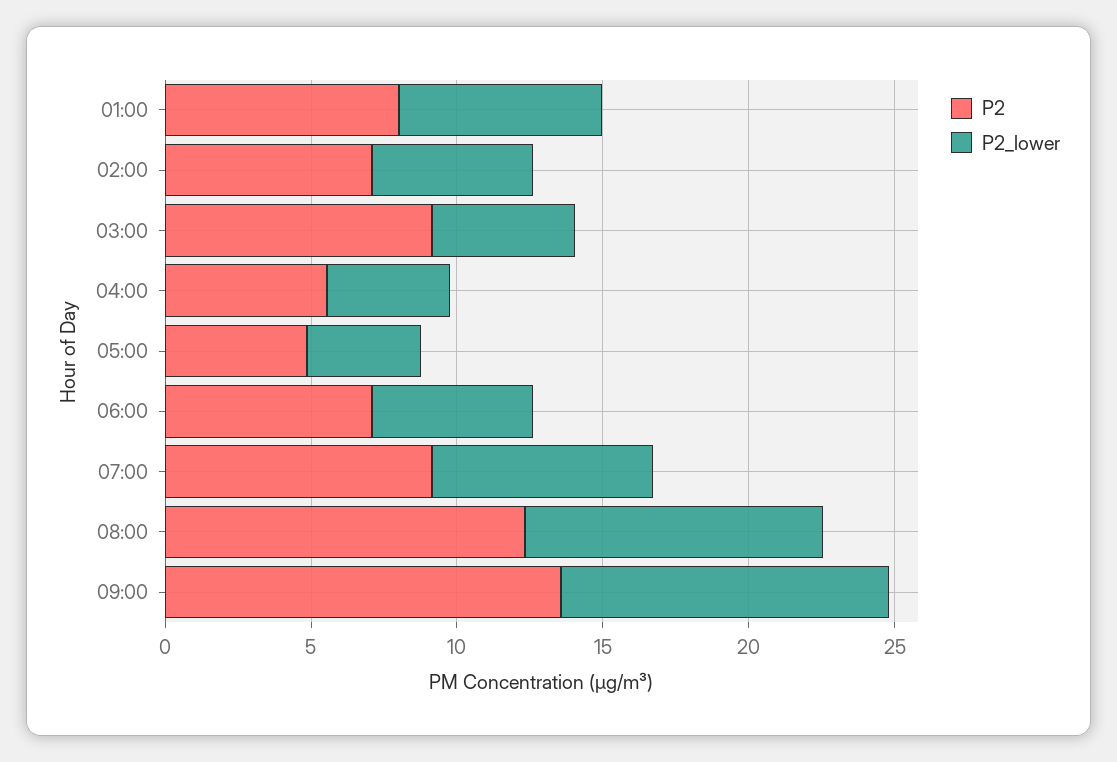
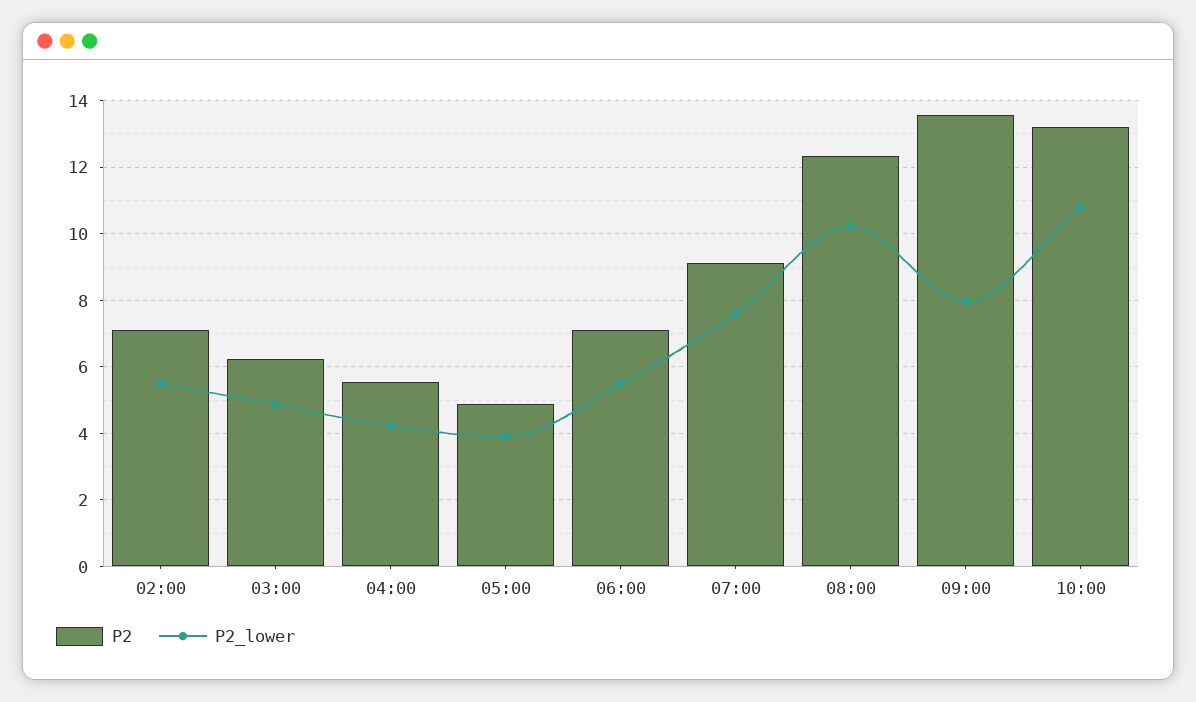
P2, 01:00: 8 -> none
P2_lower, 01:00: 7 -> none
P2, 03:00: 9 -> 6.2
P2_lower, 09:00: 11 -> 8
P2, 10:00: none -> 13.2
P2_lower, 10:00: none -> 10.8

